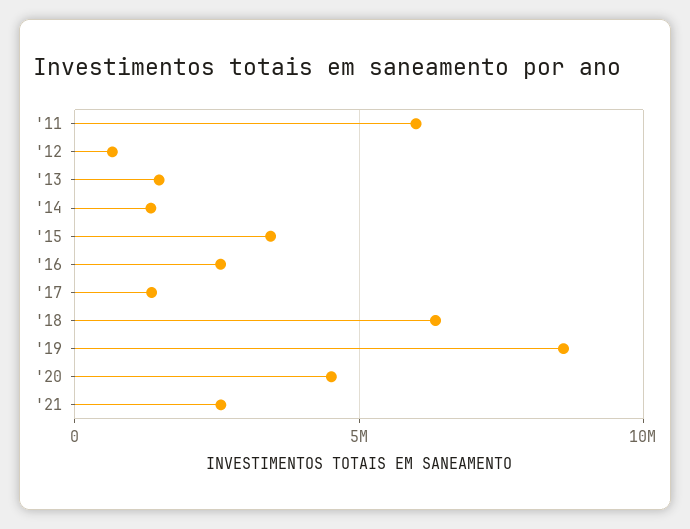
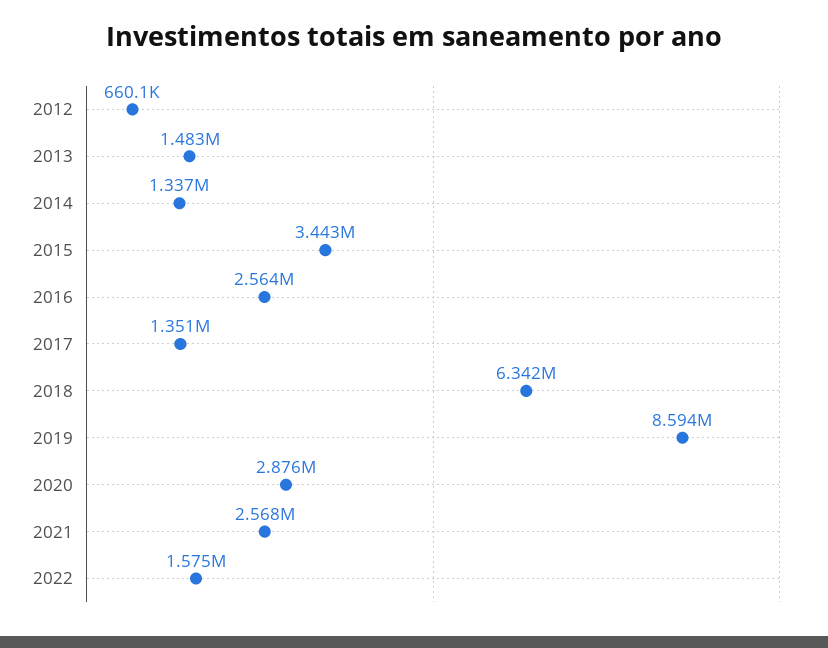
'11: 6000000 -> none
'20: 4500000 -> 2876000
2022: none -> 1575000

